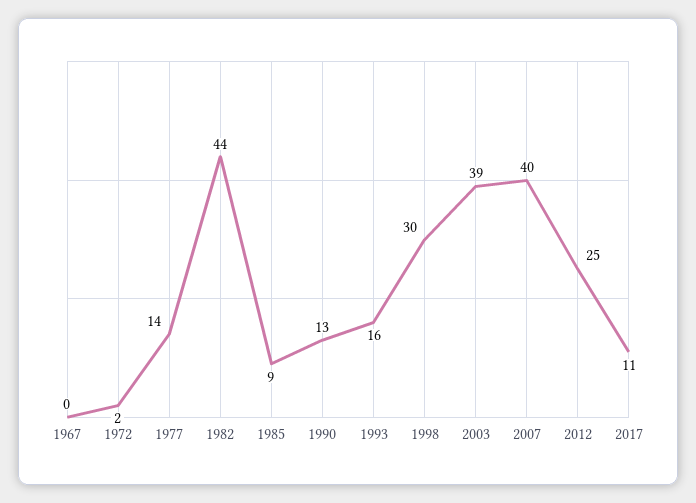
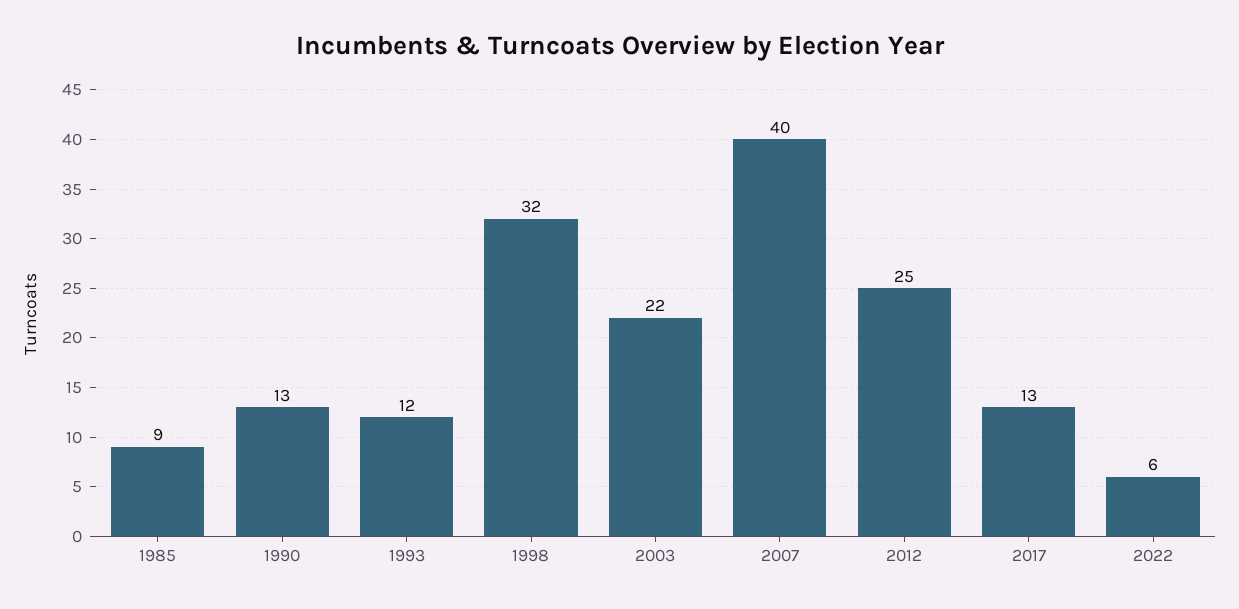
1967: 0 -> none
1972: 2 -> none
1977: 14 -> none
1982: 44 -> none
1993: 16 -> 12
1998: 30 -> 32
2003: 39 -> 22
2017: 11 -> 13
2022: none -> 6

